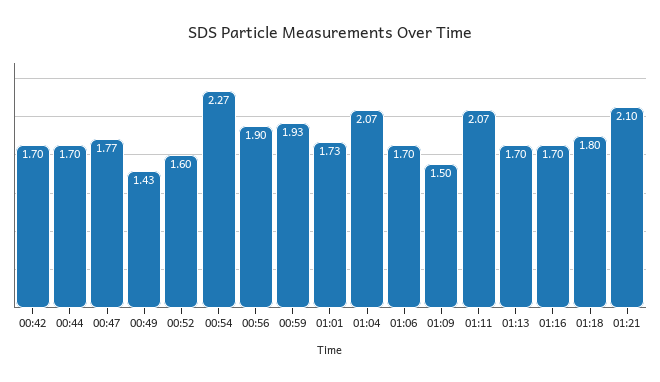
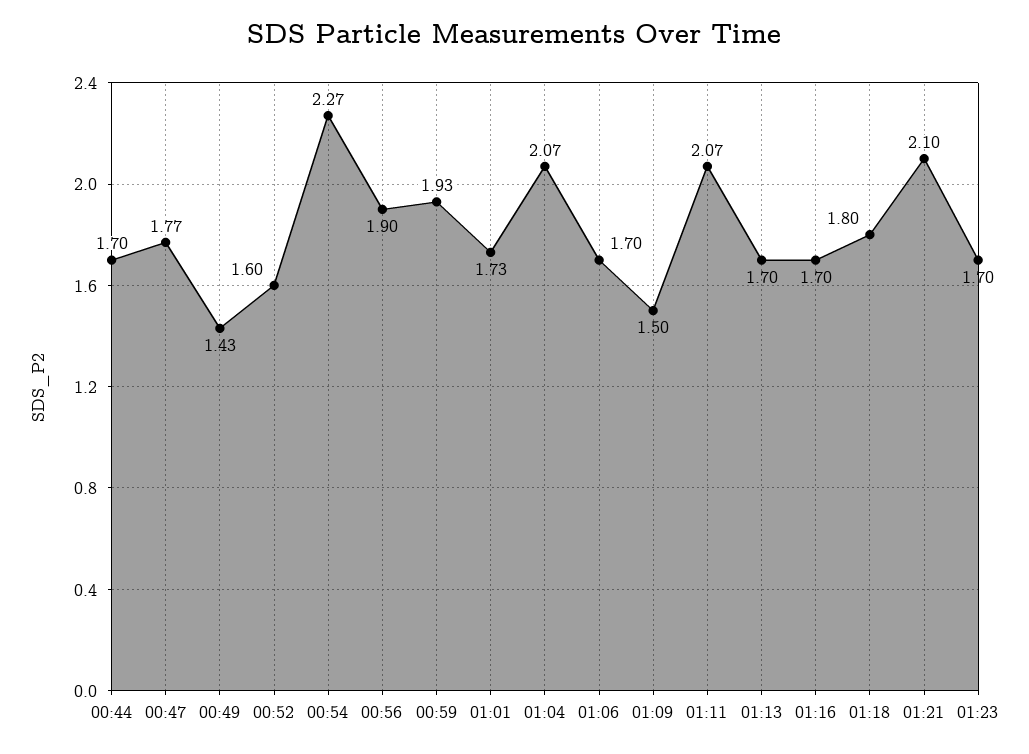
00:42: 1.7 -> none
01:23: none -> 1.7

